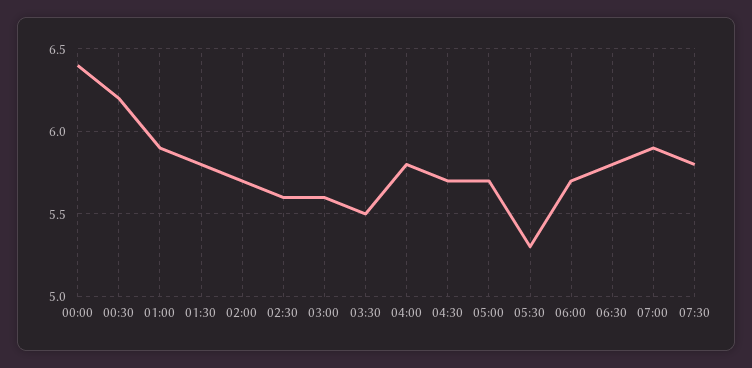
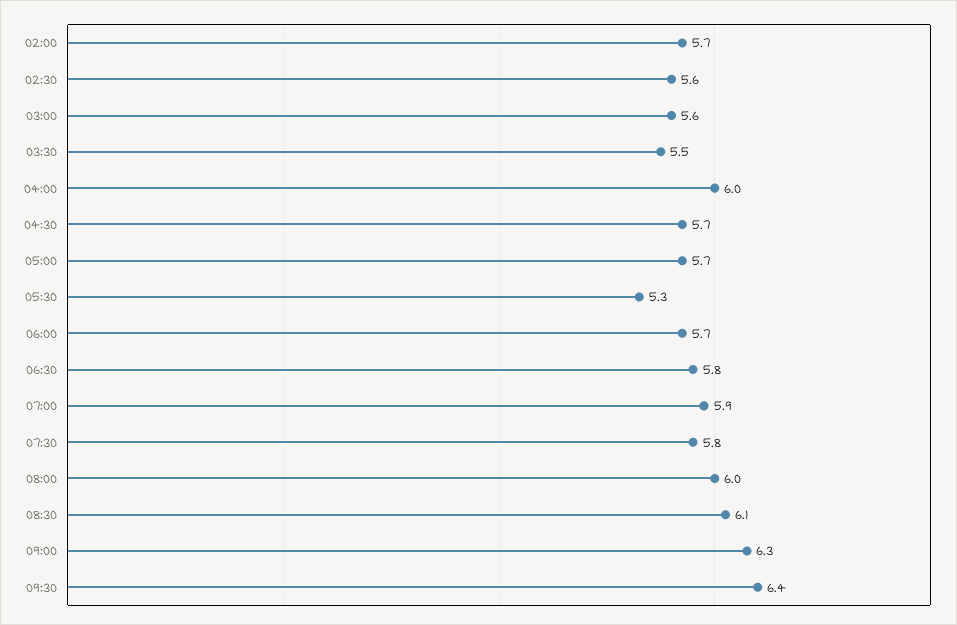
00:00: 6.4 -> none
00:30: 6.2 -> none
01:00: 5.9 -> none
01:30: 5.8 -> none
04:00: 5.8 -> 6
08:00: none -> 6
08:30: none -> 6.1
09:00: none -> 6.3
09:30: none -> 6.4

